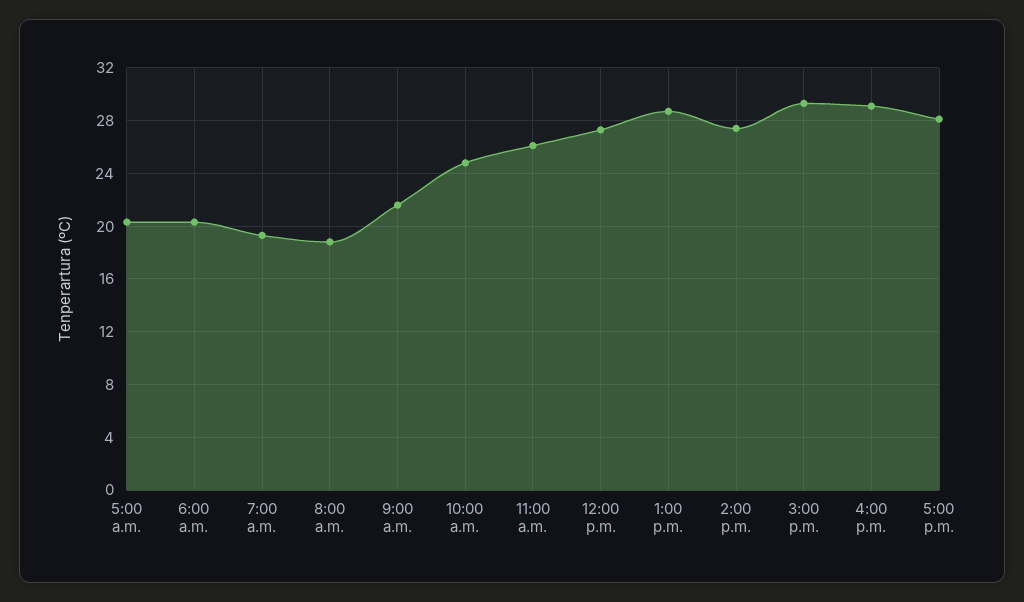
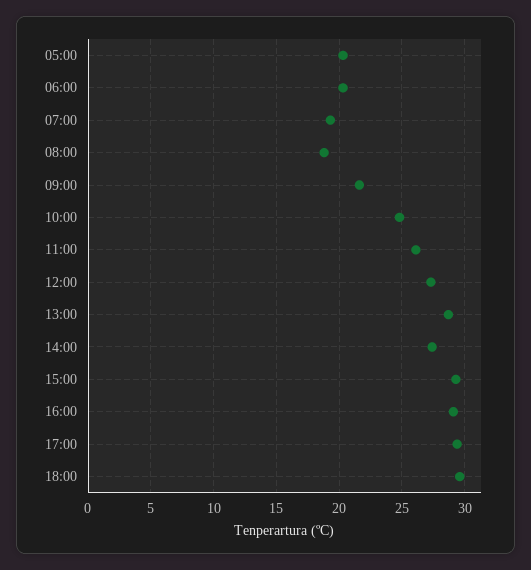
5:00 p.m.: 28 -> 29.5
18:00: none -> 29.5

